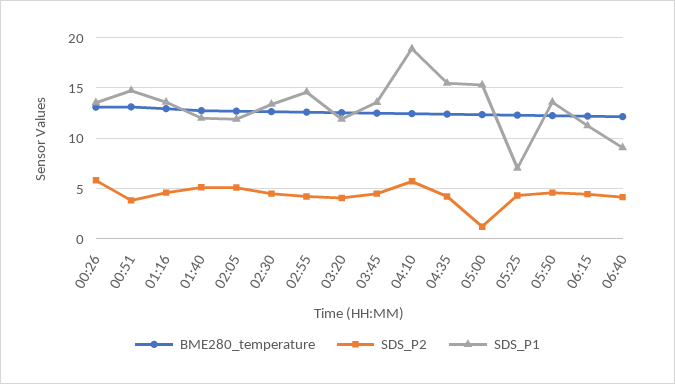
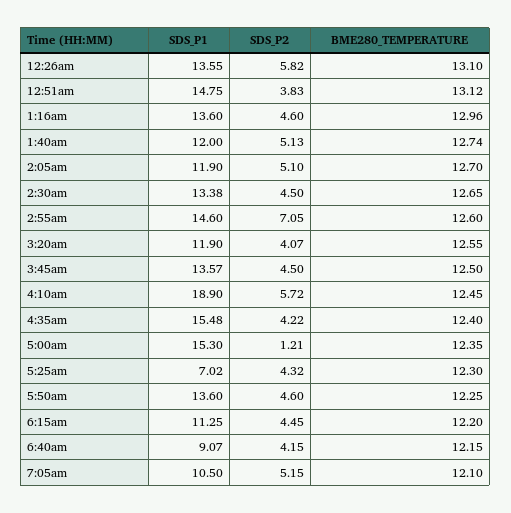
SDS_P2, 02:55: 4 -> 7.05
SDS_P1, 7:05am: none -> 10.5
SDS_P2, 7:05am: none -> 5.15
BME280_temperature, 7:05am: none -> 12.1

